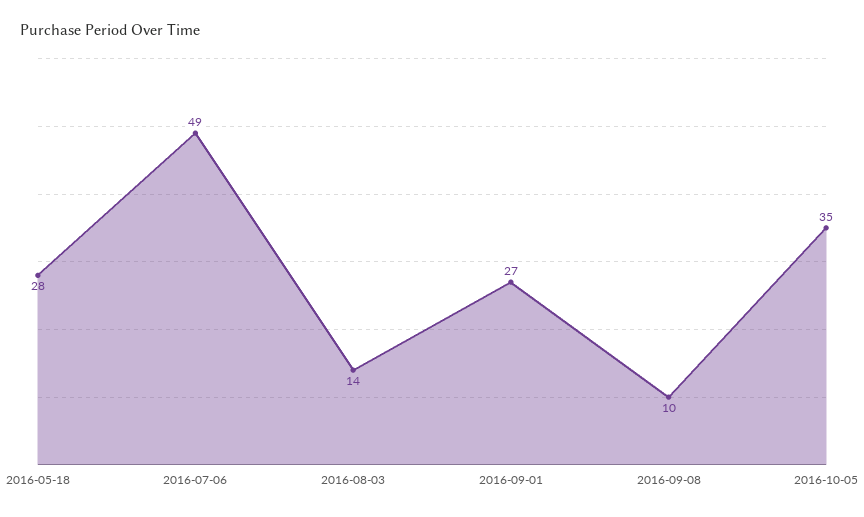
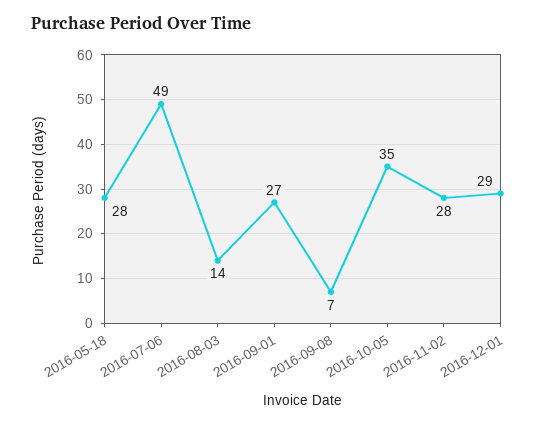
2016-09-08: 10 -> 7
2016-11-02: none -> 28
2016-12-01: none -> 29

